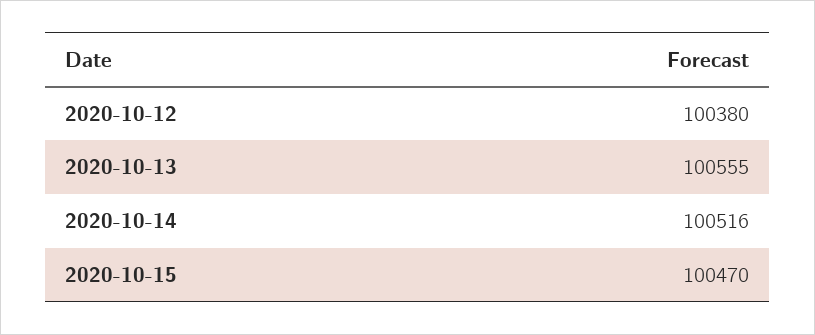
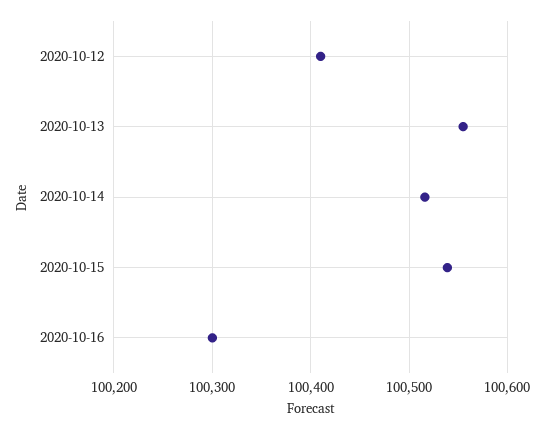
2020-10-12: 100380 -> 100410
2020-10-15: 100470 -> 100540
2020-10-16: none -> 100300

